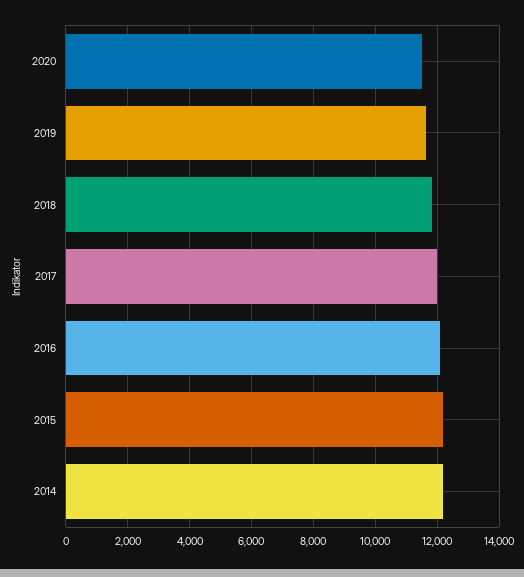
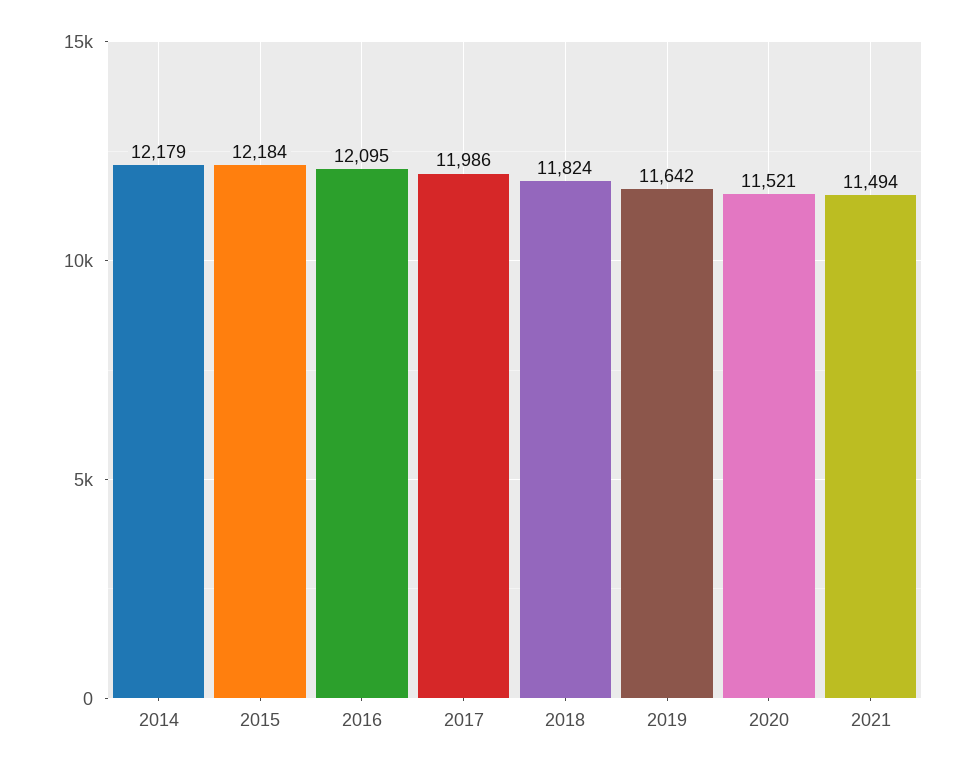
2021: none -> 11494

